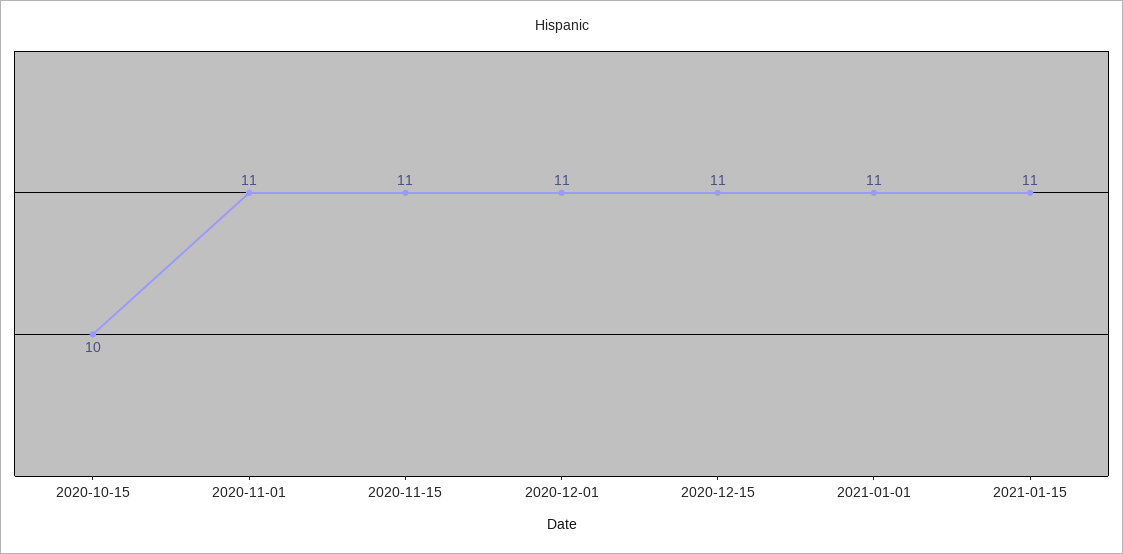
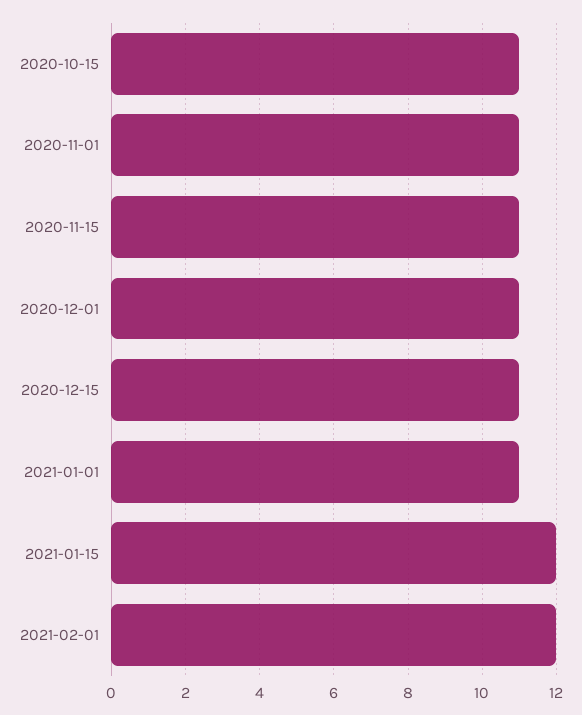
2020-10-15: 10 -> 11
2021-01-15: 11 -> 12
2021-02-01: none -> 12

